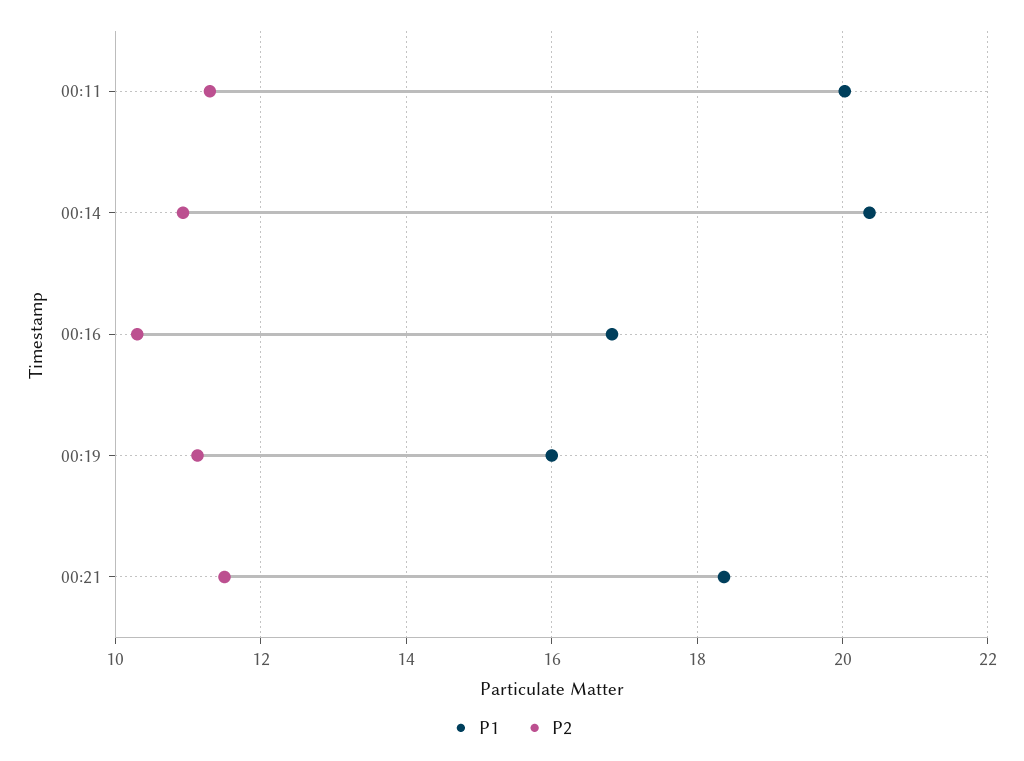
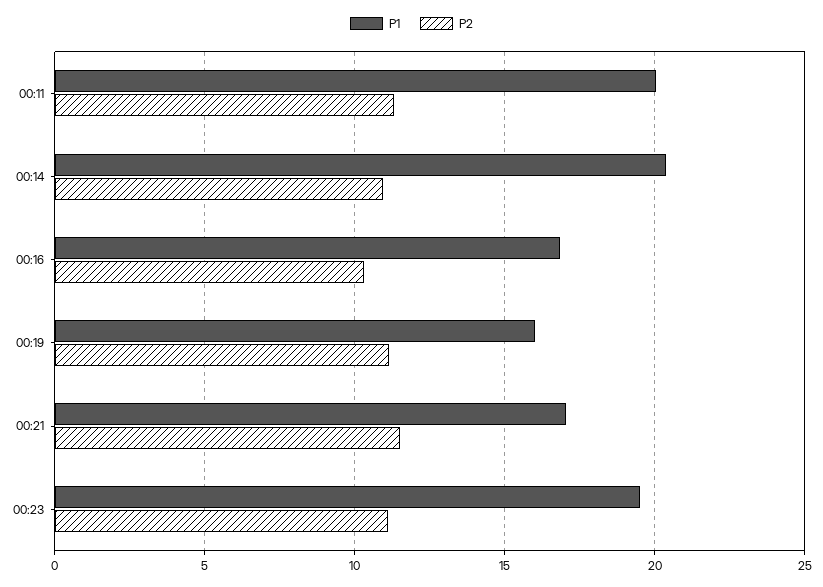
P1, 00:21: 18.4 -> 17
P1, 00:23: none -> 19.5
P2, 00:23: none -> 11

